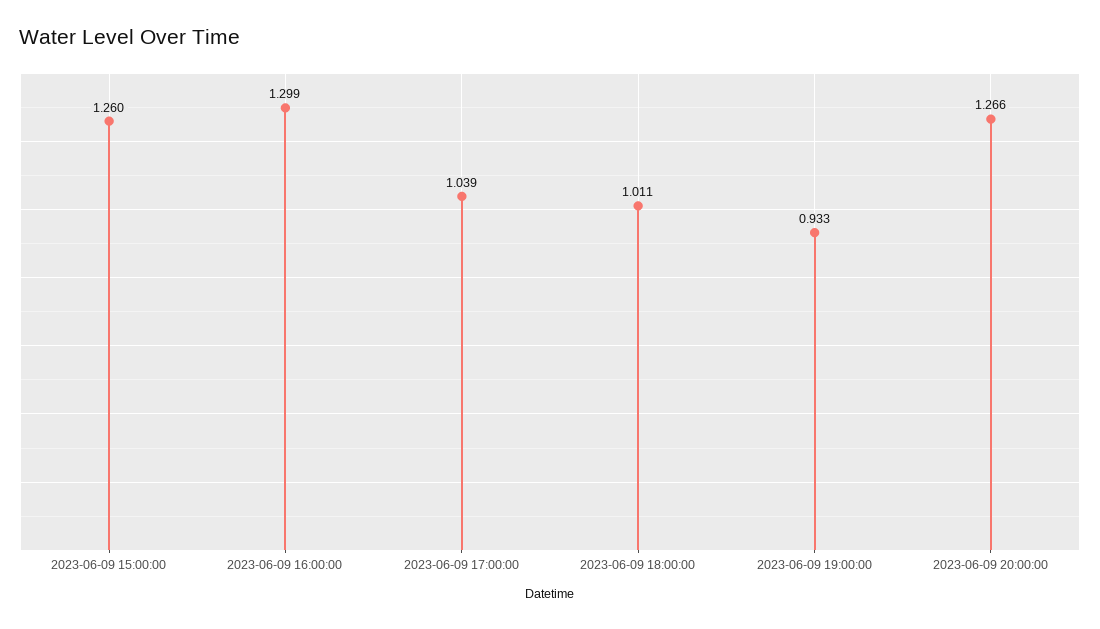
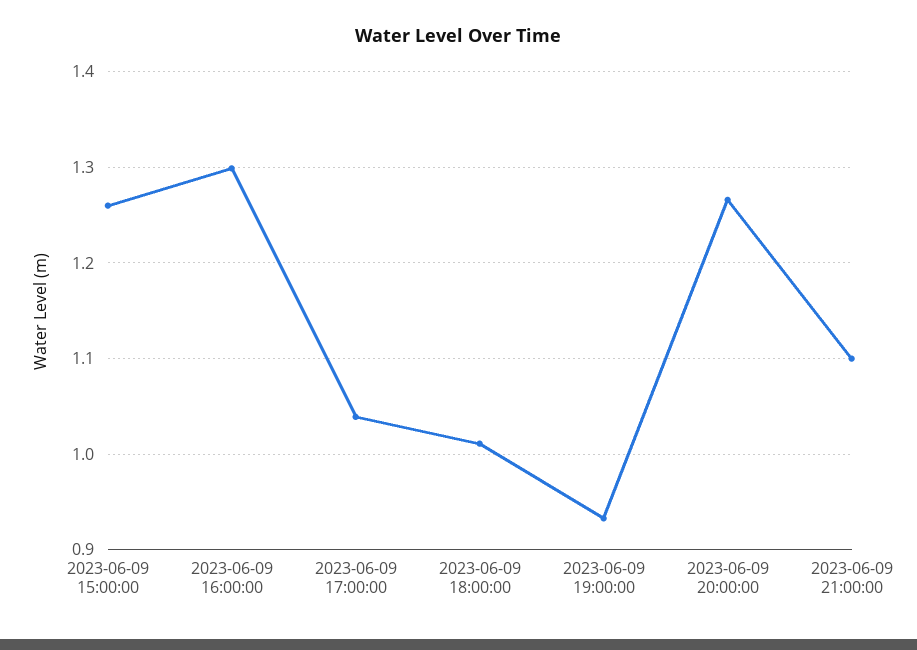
2023-06-09 21:00:00: none -> 1.1

